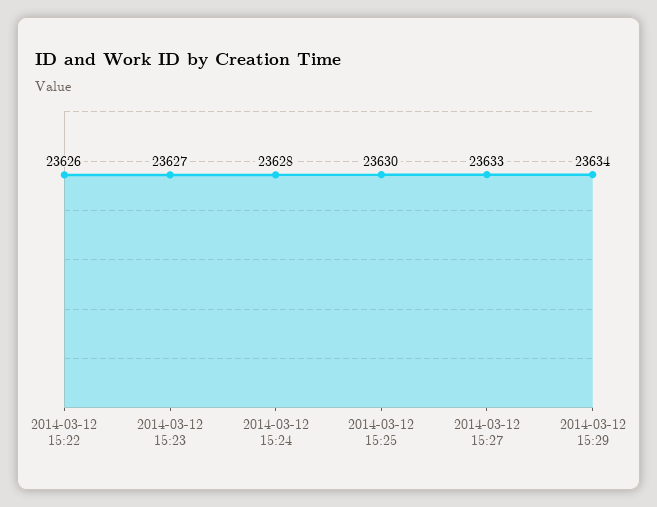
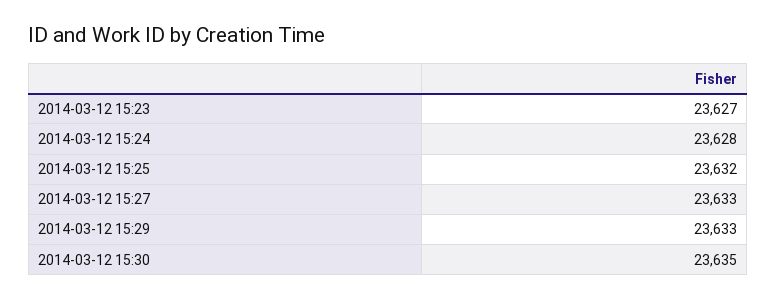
2014-03-12 15:22: 23626 -> none
2014-03-12 15:25: 23630 -> 23632
2014-03-12 15:29: 23634 -> 23633
2014-03-12 15:30: none -> 23635

